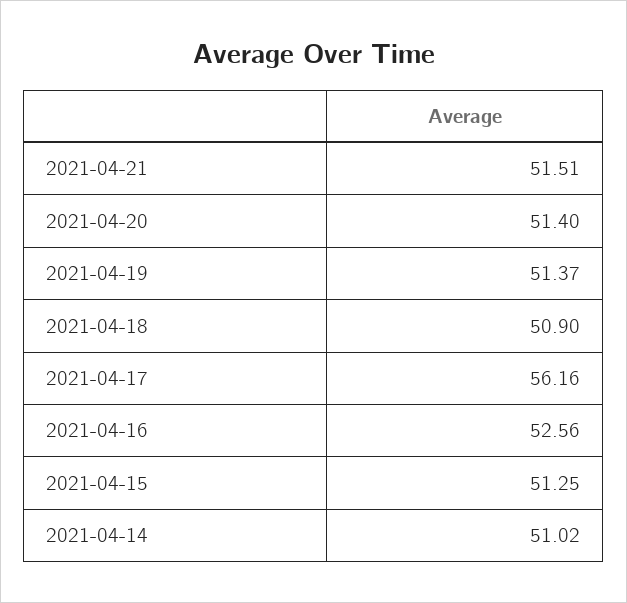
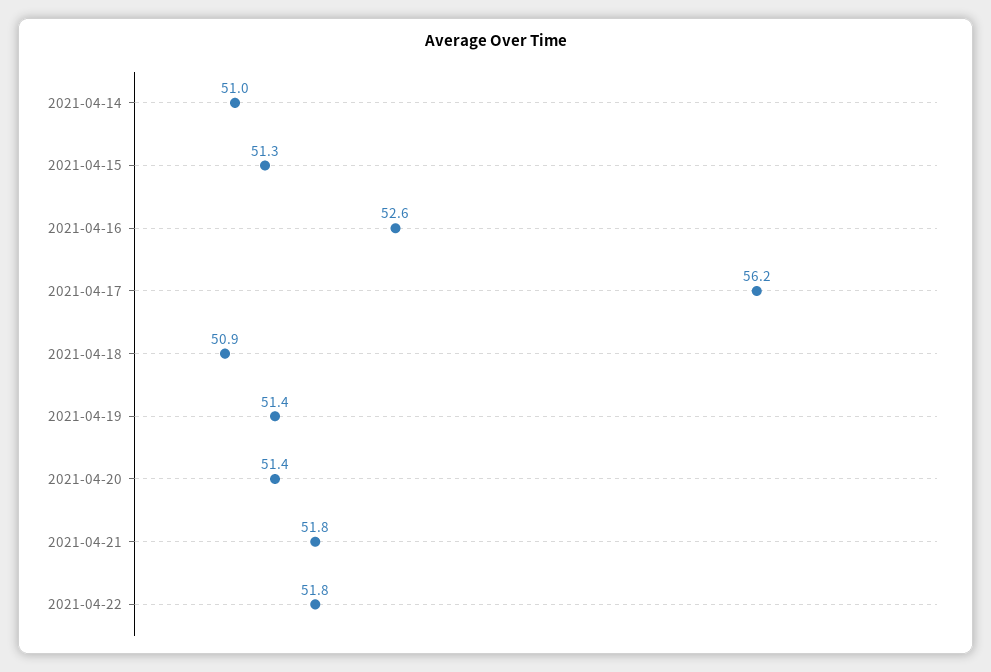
2021-04-21: 51.51 -> 51.8
2021-04-22: none -> 51.8

